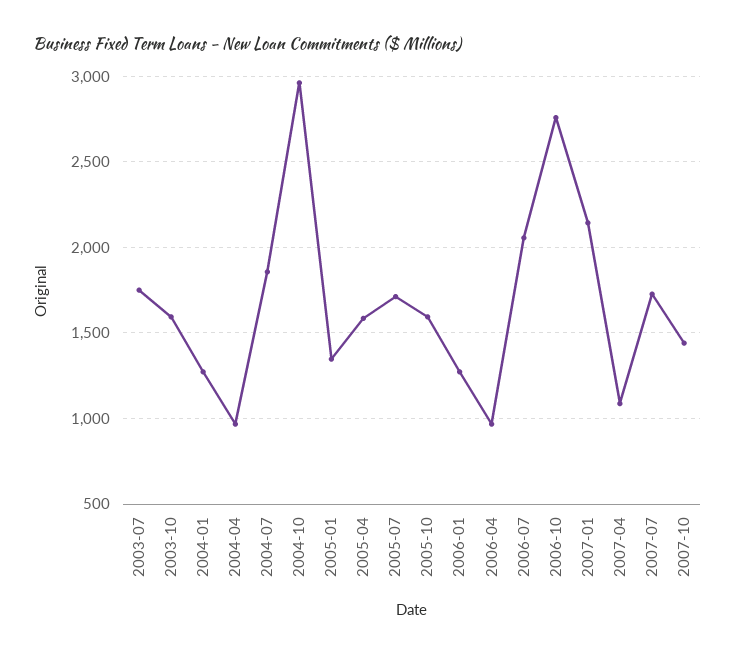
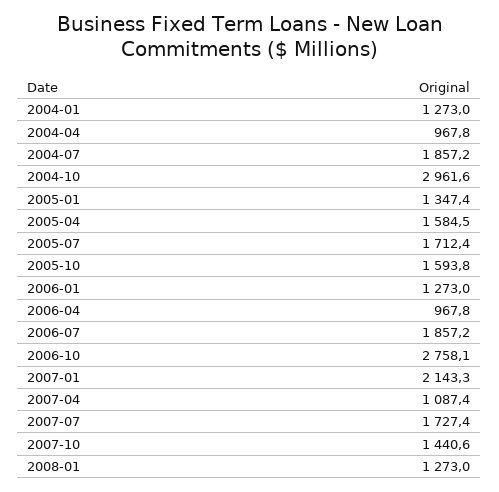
2003-07: 1750 -> none
2003-10: 1600 -> none
2006-07: 2050 -> 1857.2
2008-01: none -> 1273

